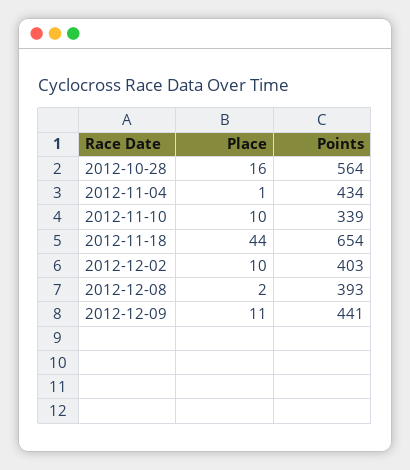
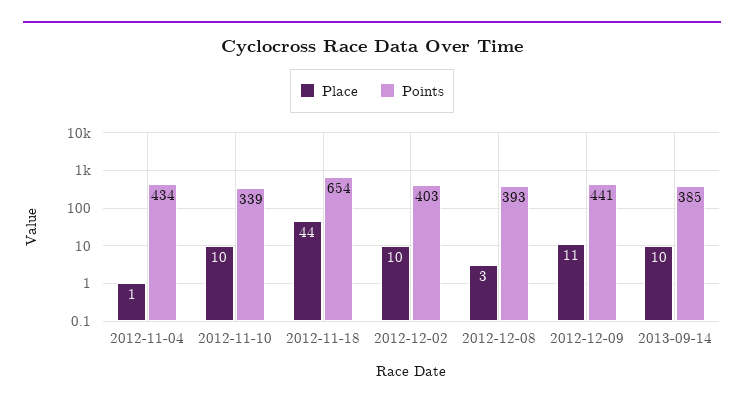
Place, 2012-10-28: 16 -> none
Points, 2012-10-28: 564 -> none
Place, 2012-12-08: 2 -> 3
Place, 2013-09-14: none -> 10
Points, 2013-09-14: none -> 385

